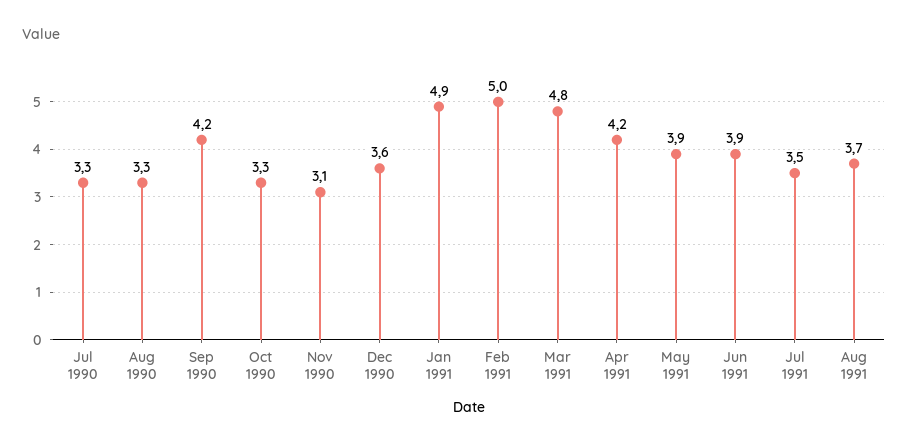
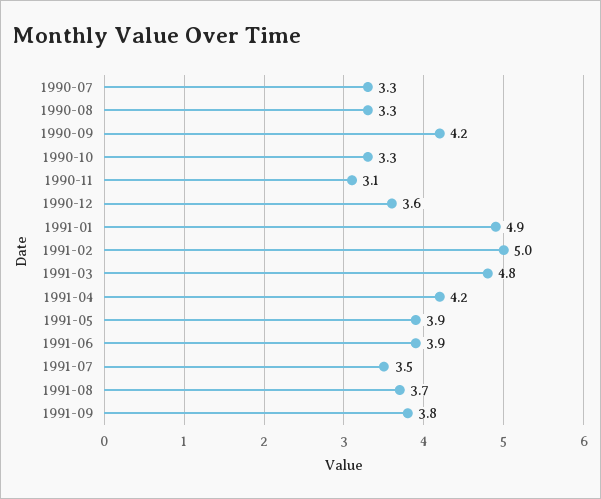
1991-09: none -> 3.8

